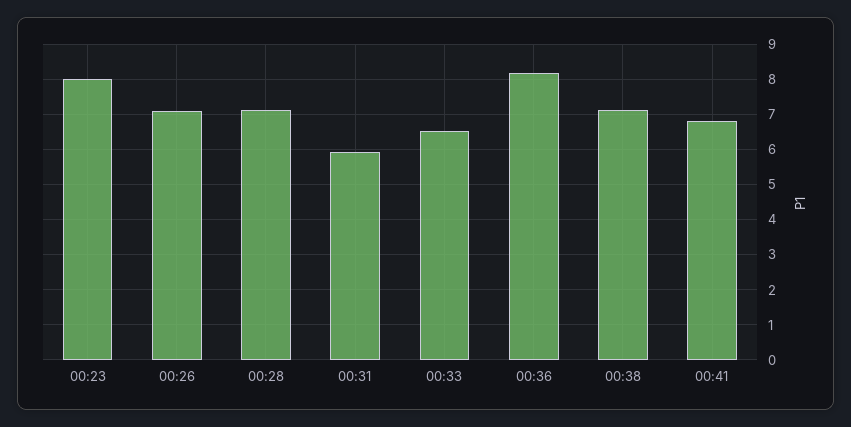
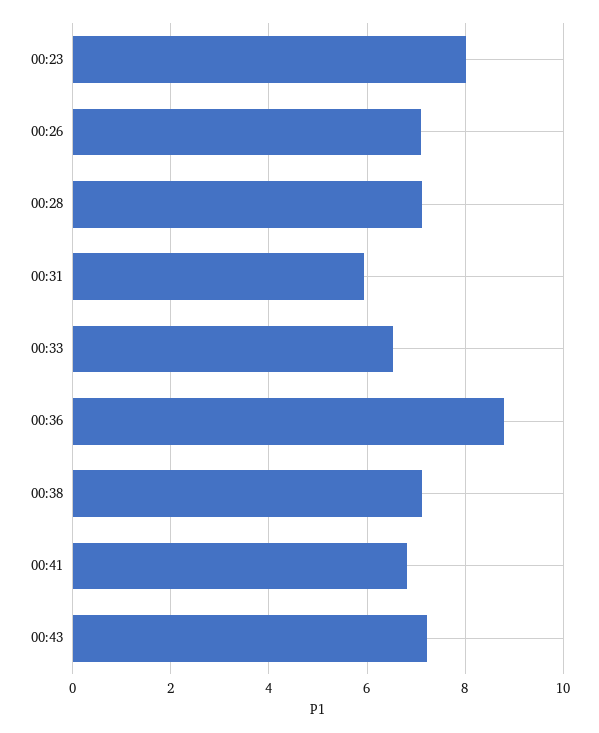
00:36: 8.2 -> 8.8
00:43: none -> 7.2

